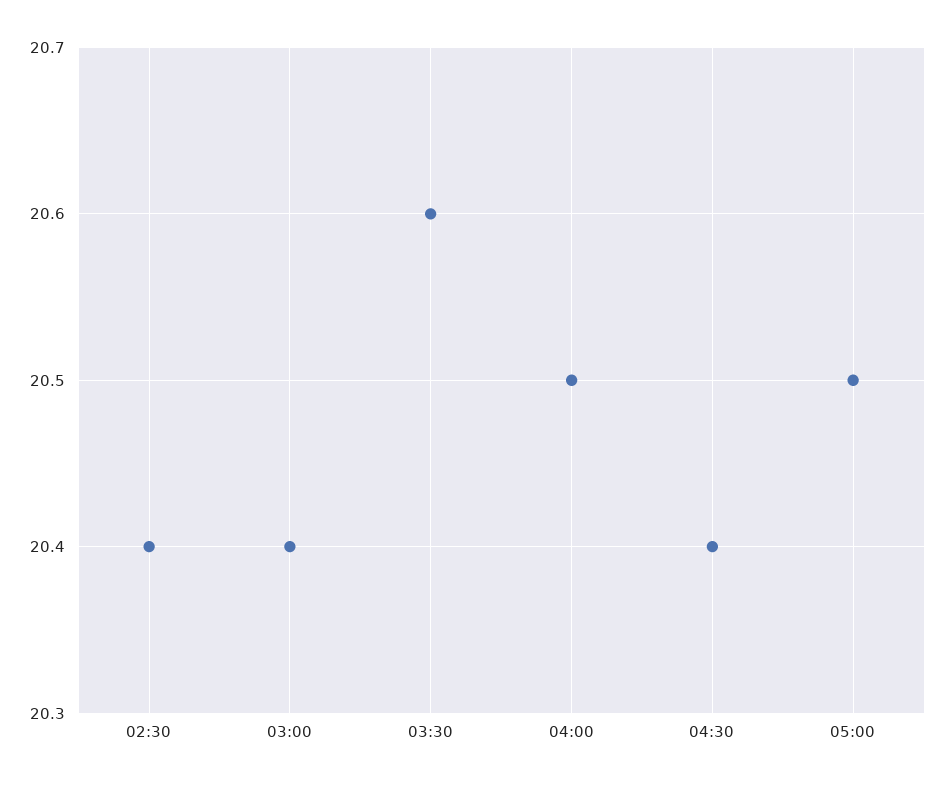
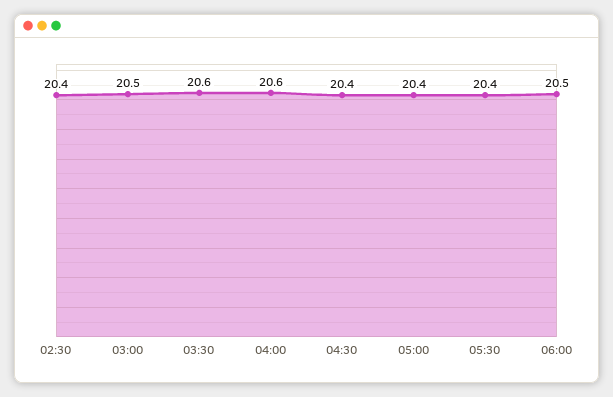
03:00: 20.4 -> 20.5
04:00: 20.5 -> 20.6
05:00: 20.5 -> 20.4
05:30: none -> 20.4
06:00: none -> 20.5

